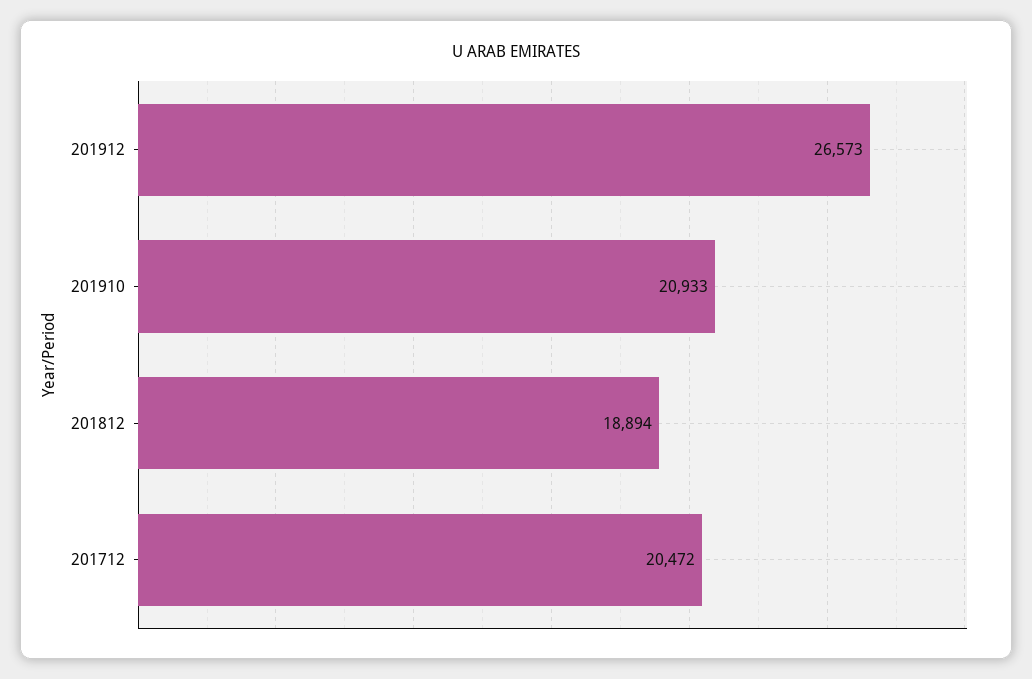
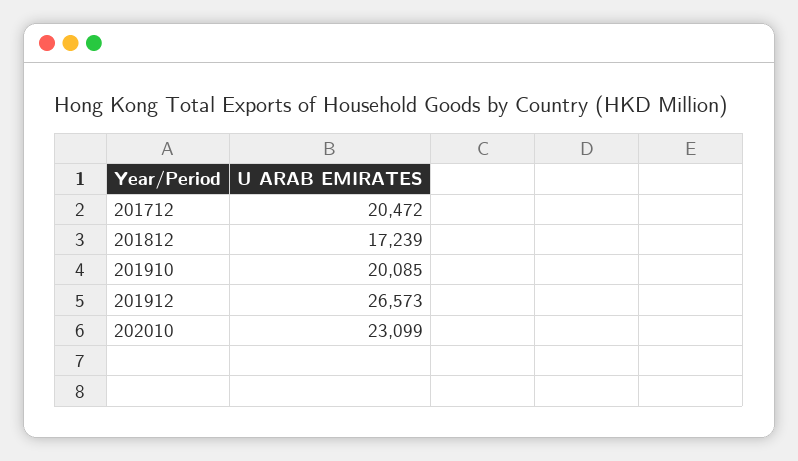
201910: 20933 -> 20085
201812: 18894 -> 17239
202010: none -> 23099

